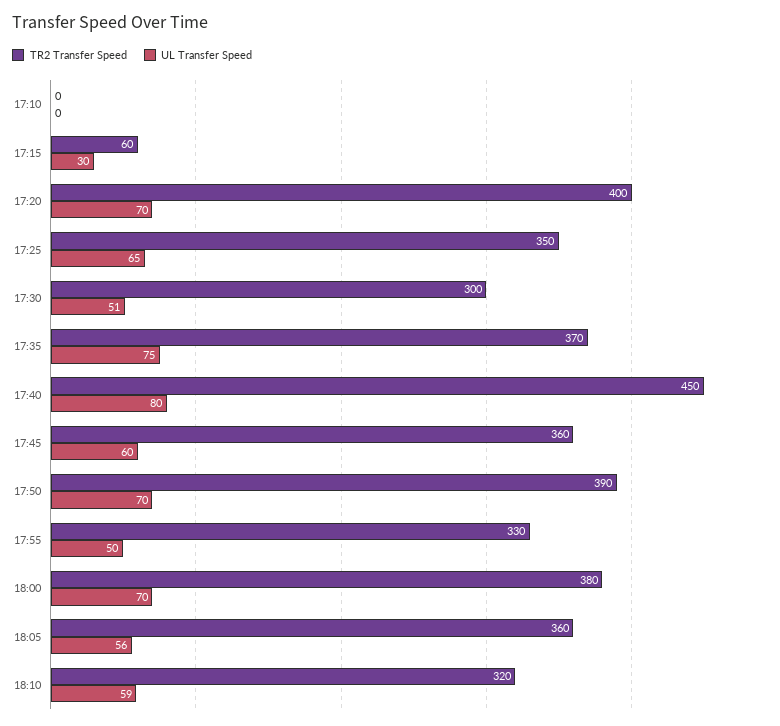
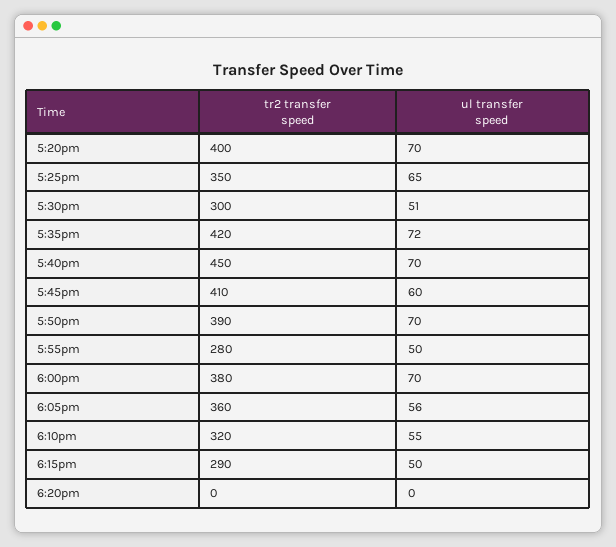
TR2 Transfer Speed, 17:10: 0 -> none
UL Transfer Speed, 17:10: 0 -> none
TR2 Transfer Speed, 17:15: 60 -> none
UL Transfer Speed, 17:15: 30 -> none
TR2 Transfer Speed, 17:35: 370 -> 420
UL Transfer Speed, 17:35: 75 -> 72
UL Transfer Speed, 17:40: 80 -> 70
TR2 Transfer Speed, 17:45: 360 -> 410
TR2 Transfer Speed, 17:55: 330 -> 280
UL Transfer Speed, 18:10: 59 -> 55
TR2 Transfer Speed, 6:15pm: none -> 290
UL Transfer Speed, 6:15pm: none -> 50
TR2 Transfer Speed, 6:20pm: none -> 0
UL Transfer Speed, 6:20pm: none -> 0

